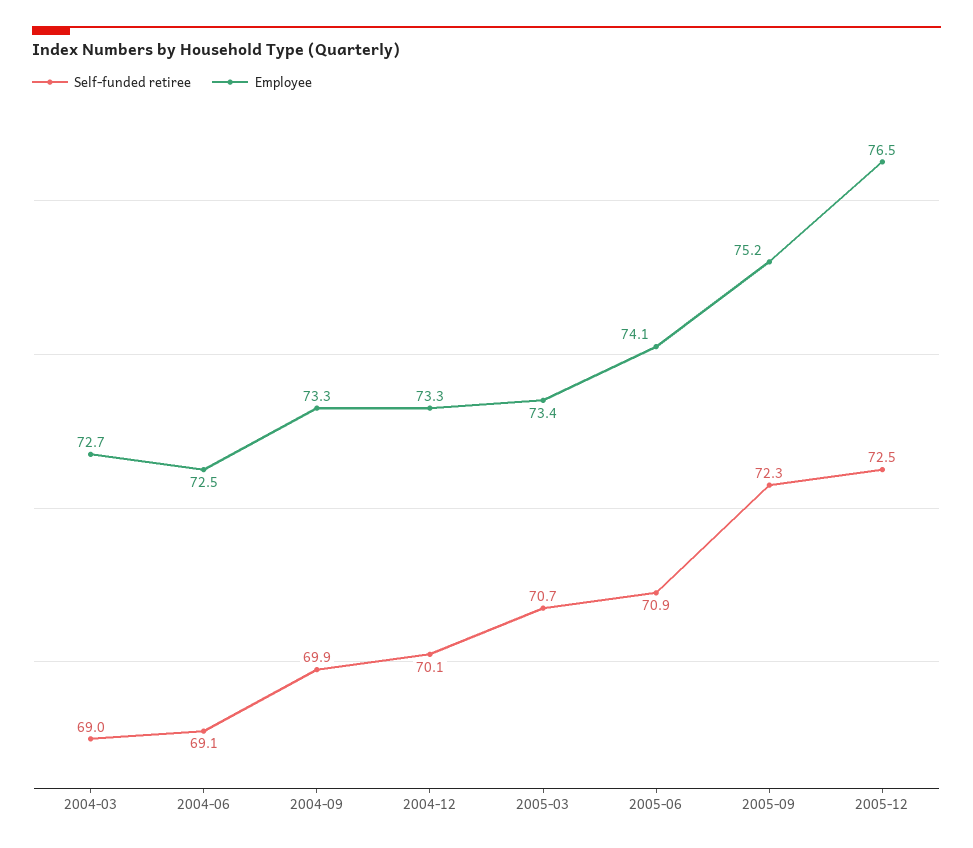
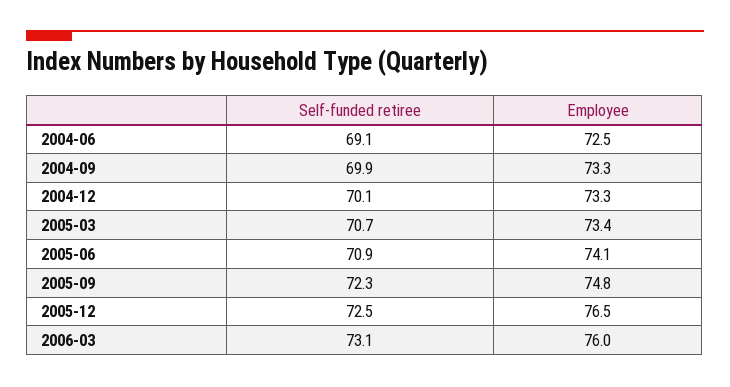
Self-funded retiree, 2004-03: 69 -> none
Employee, 2004-03: 72.7 -> none
Employee, 2005-09: 75.2 -> 74.8
Self-funded retiree, 2006-03: none -> 73.1
Employee, 2006-03: none -> 76

